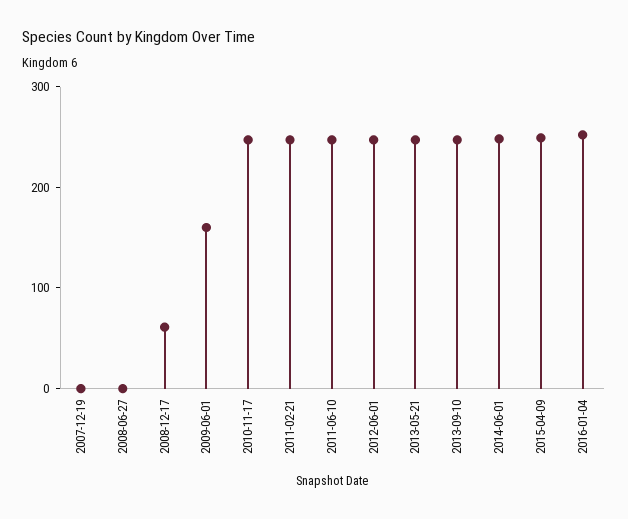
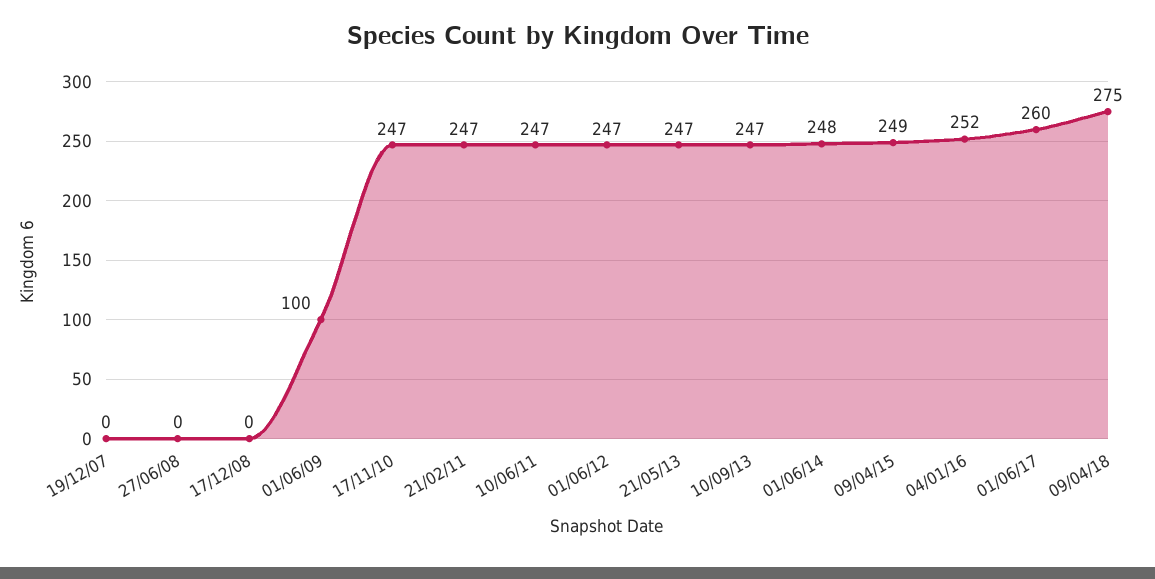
2008-12-17: 60 -> 0
2009-06-01: 160 -> 100
01/06/17: none -> 260
09/04/18: none -> 275

